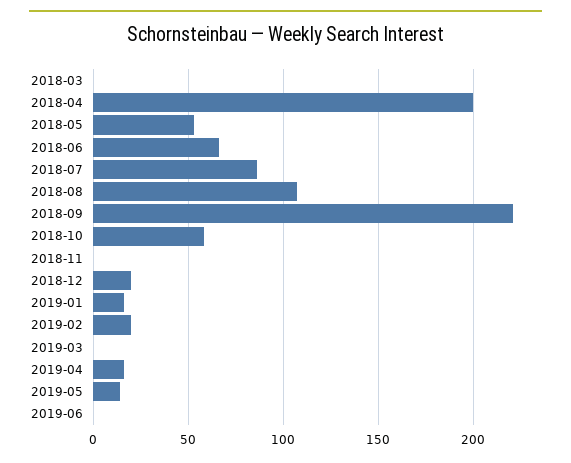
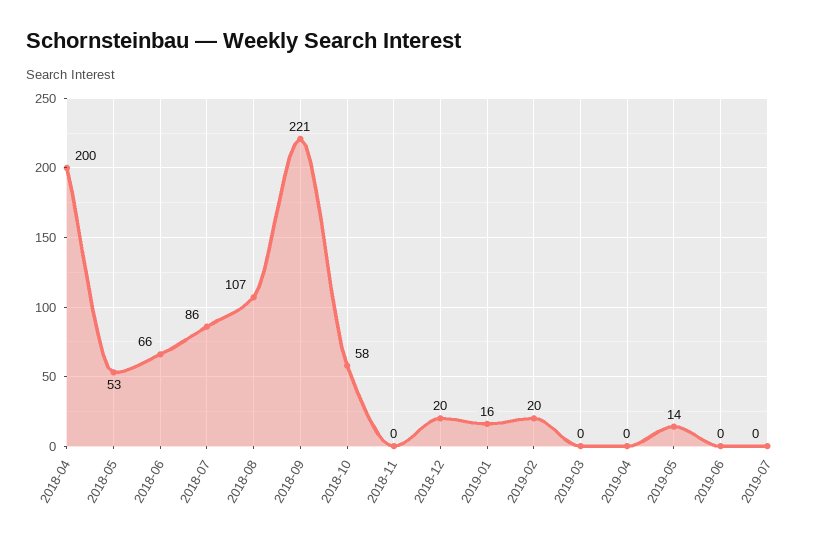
2018-03: 0 -> none
2019-04: 15 -> 0
2019-07: none -> 0

